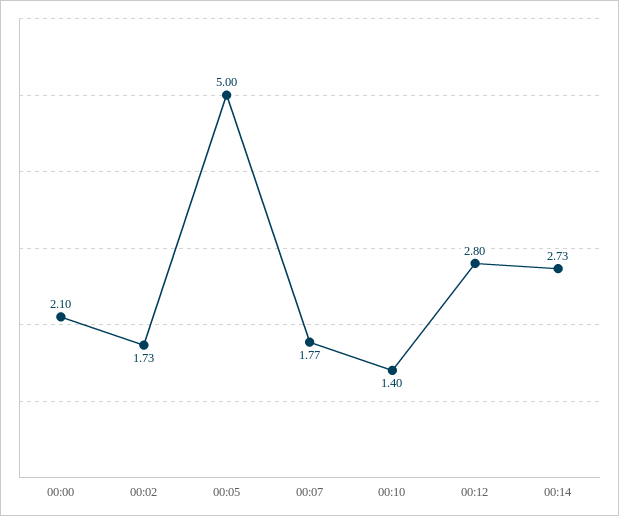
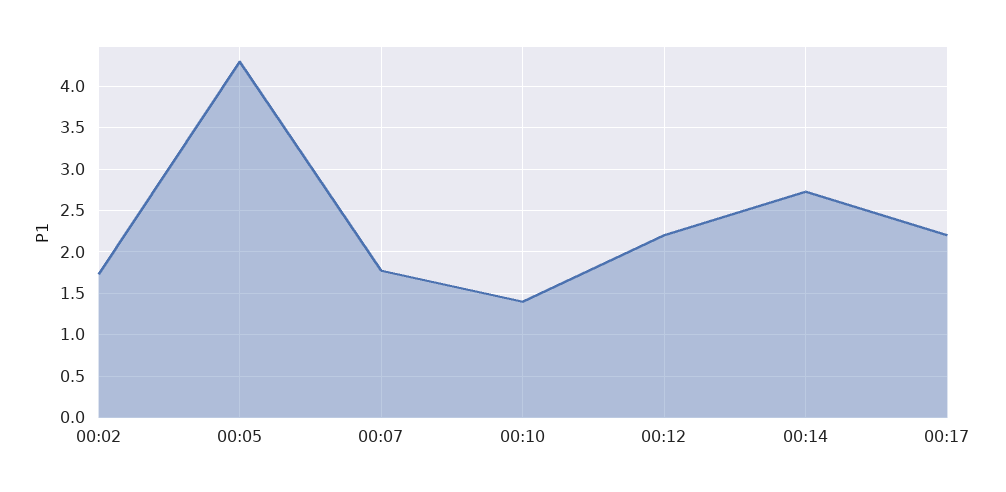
00:00: 2.1 -> none
00:05: 5 -> 4.3
00:12: 2.8 -> 2.2
00:17: none -> 2.2

